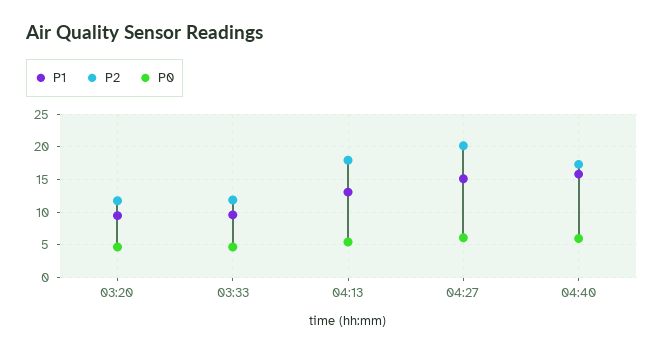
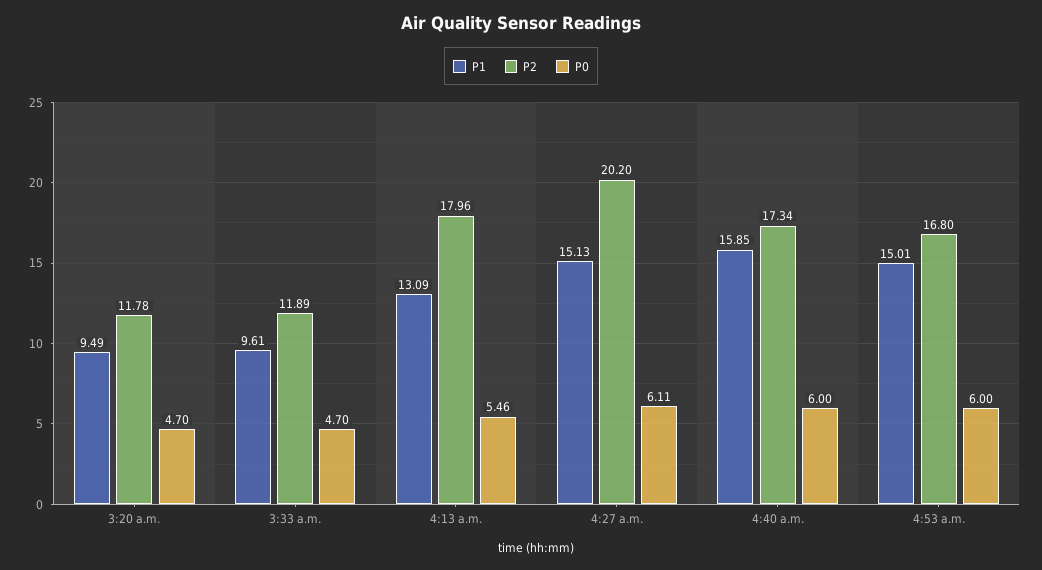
P1, 4:53 a.m.: none -> 15.01
P2, 4:53 a.m.: none -> 16.8
P0, 4:53 a.m.: none -> 6

